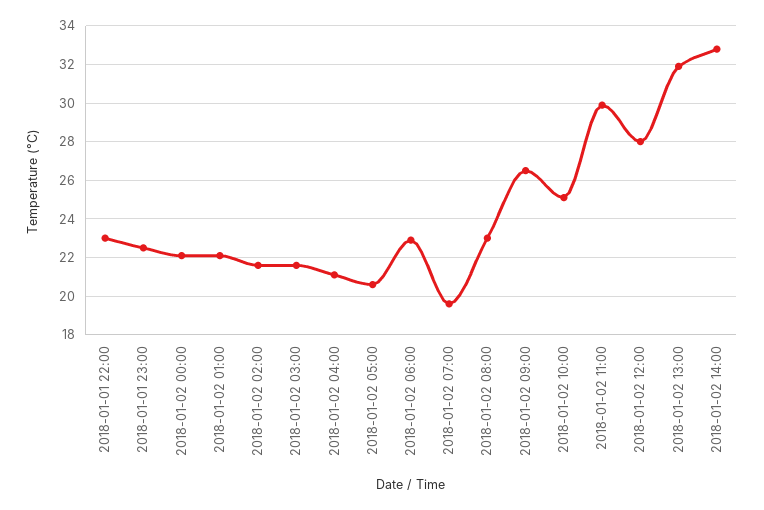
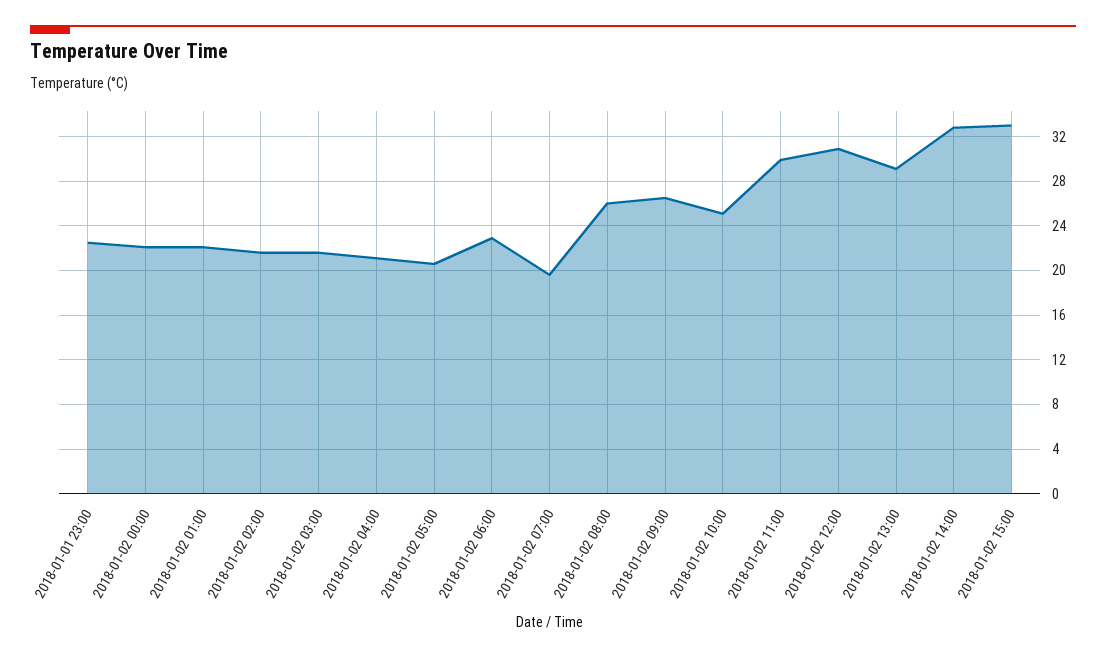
2018-01-01 22:00: 23 -> none
2018-01-02 08:00: 23 -> 26
2018-01-02 12:00: 28 -> 31
2018-01-02 13:00: 32 -> 29
2018-01-02 15:00: none -> 33

